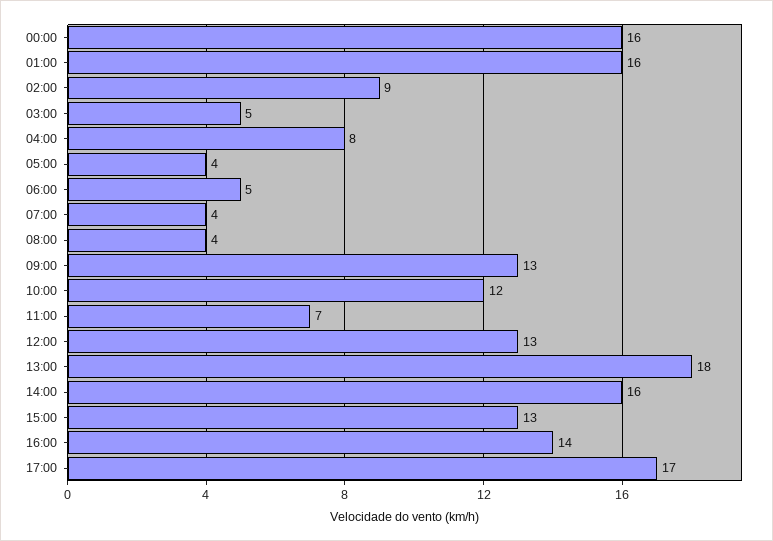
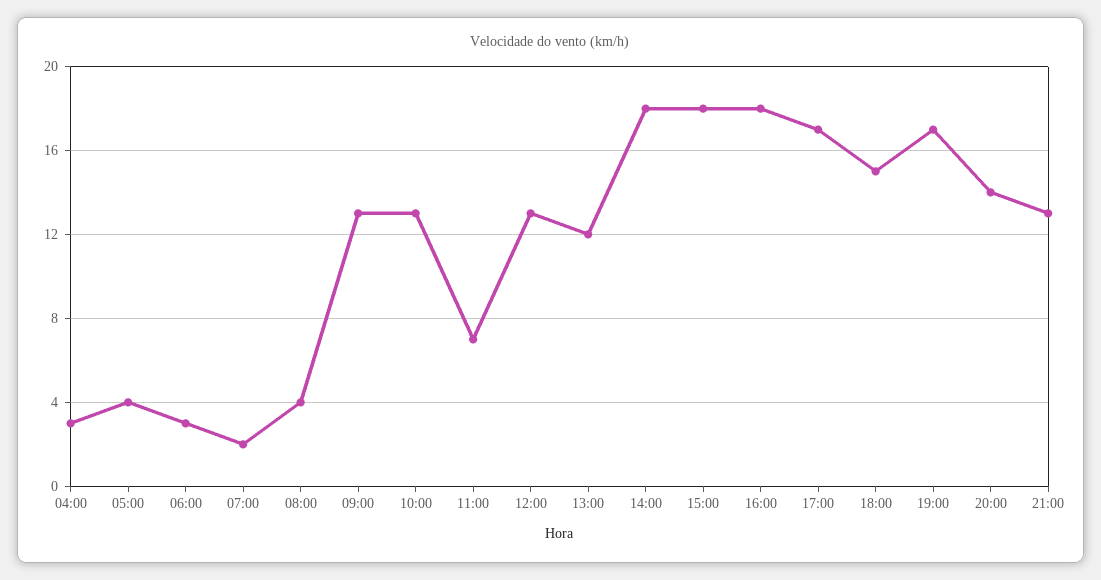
00:00: 16 -> none
01:00: 16 -> none
02:00: 9 -> none
03:00: 5 -> none
04:00: 8 -> 3
06:00: 5 -> 3
07:00: 4 -> 2
10:00: 12 -> 13
13:00: 18 -> 12
14:00: 16 -> 18
15:00: 13 -> 18
16:00: 14 -> 18
18:00: none -> 15
19:00: none -> 17
20:00: none -> 14
21:00: none -> 13

